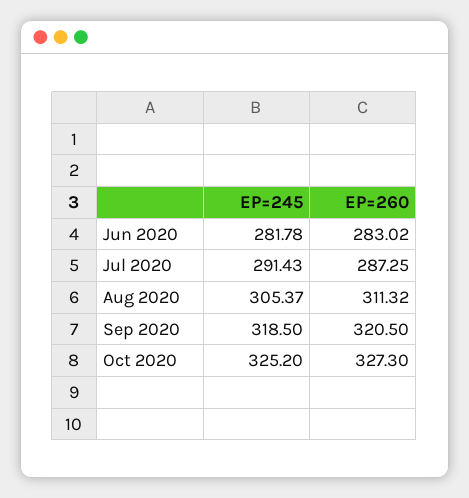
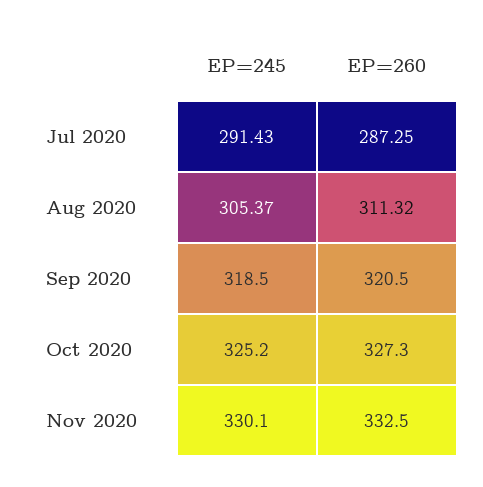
EP=245, Jun 2020: 281.78 -> none
EP=260, Jun 2020: 283.02 -> none
EP=245, Nov 2020: none -> 330.1
EP=260, Nov 2020: none -> 332.5

